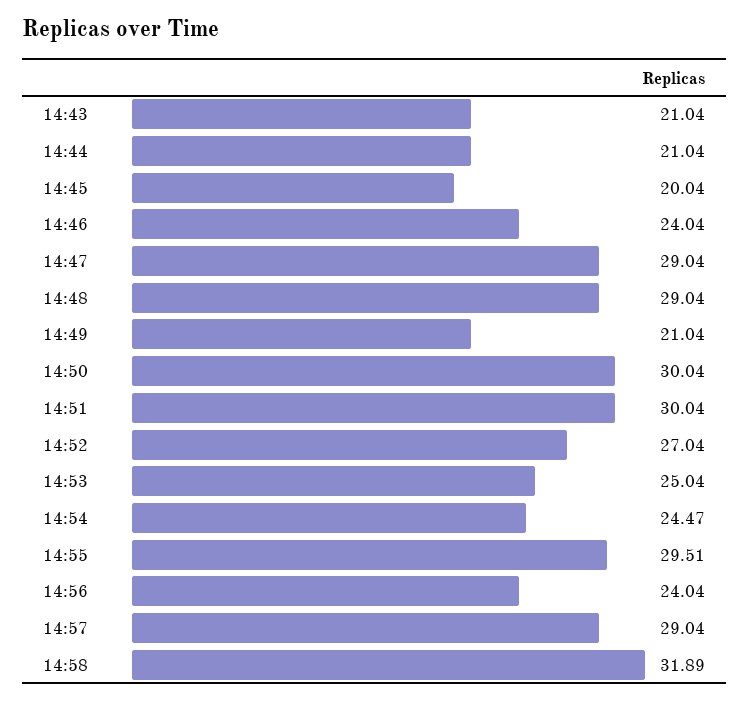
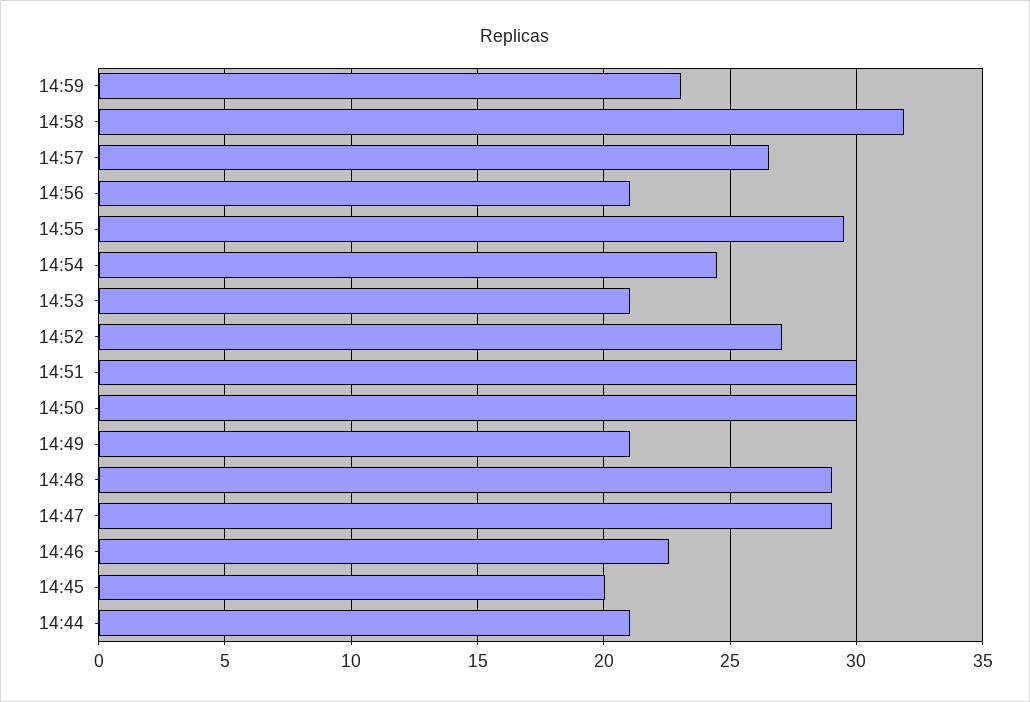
14:43: 21.04 -> none
14:46: 24.04 -> 22.5
14:53: 25.04 -> 21
14:56: 24.04 -> 21
14:57: 29.04 -> 26.5
14:59: none -> 23

